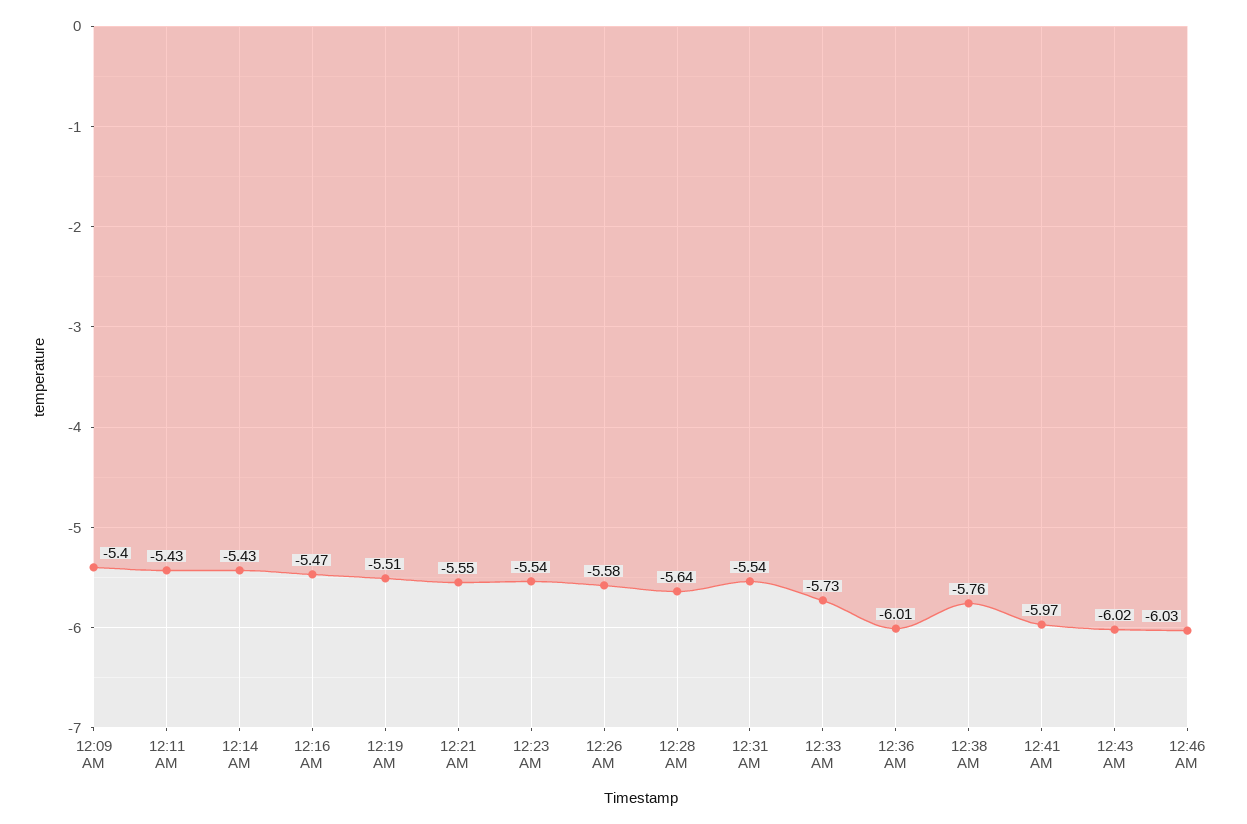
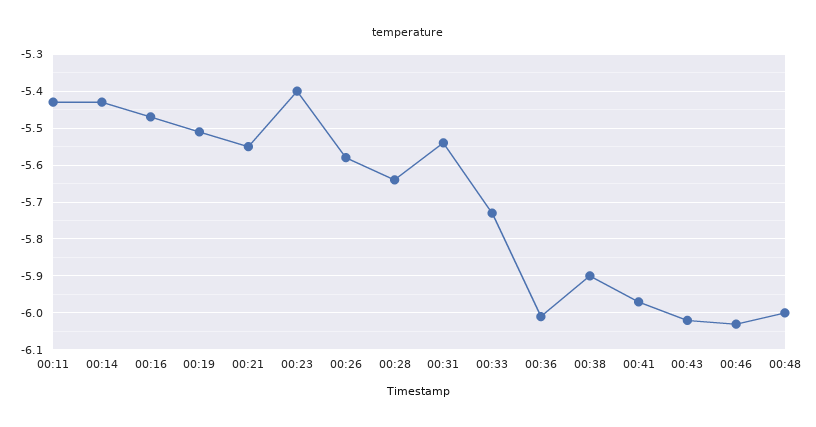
12:09 AM: -5.4 -> none
12:23 AM: -5.54 -> -5.4
12:38 AM: -5.76 -> -5.9
00:48: none -> -6

